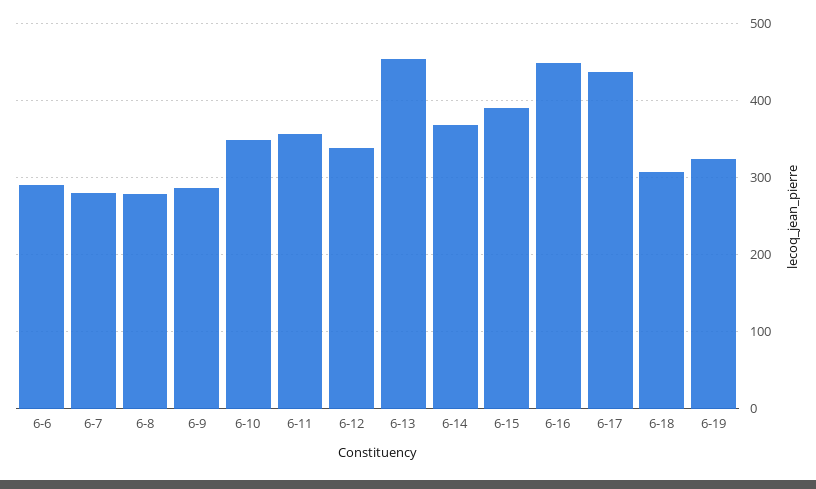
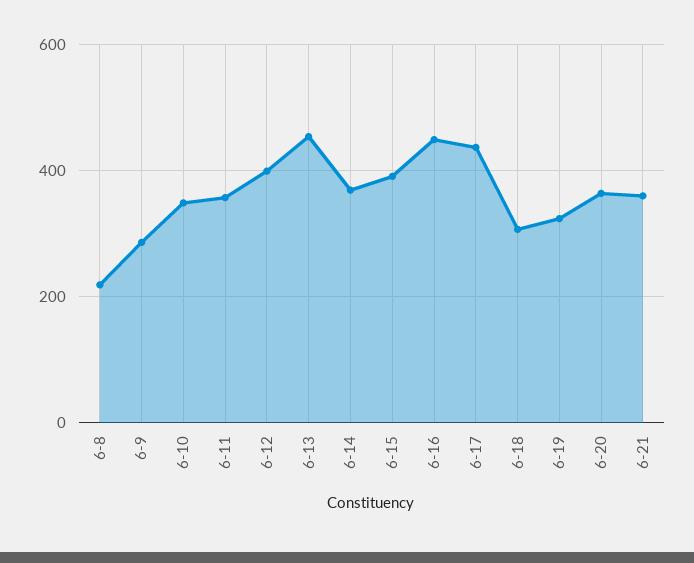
6-6: 290 -> none
6-7: 280 -> none
6-8: 280 -> 220
6-12: 340 -> 400
6-20: none -> 360
6-21: none -> 360

